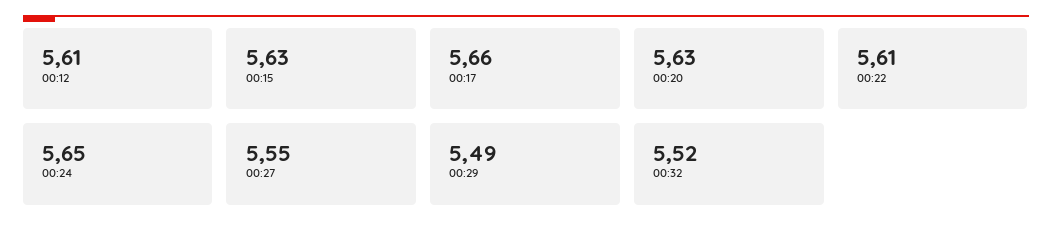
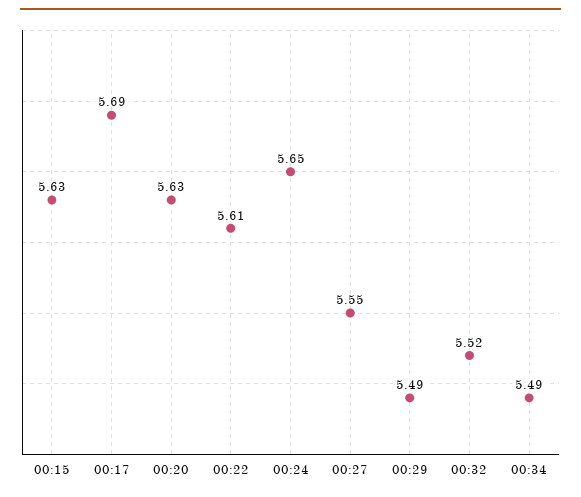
00:12: 5.61 -> none
00:17: 5.66 -> 5.69
00:34: none -> 5.49

